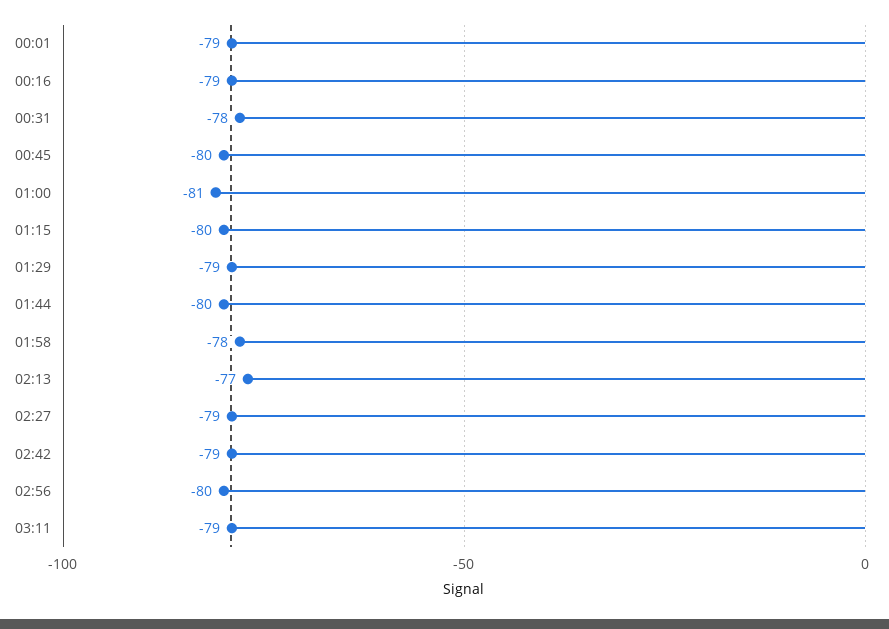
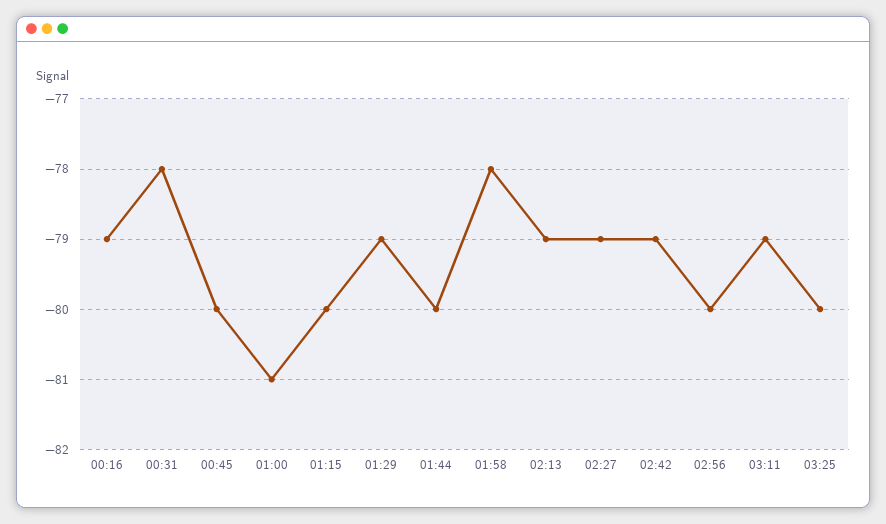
00:01: -79 -> none
02:13: -77 -> -79
03:25: none -> -80

